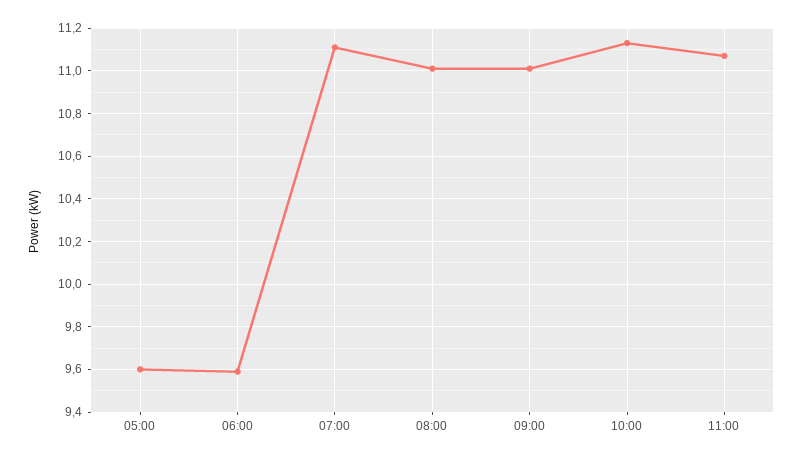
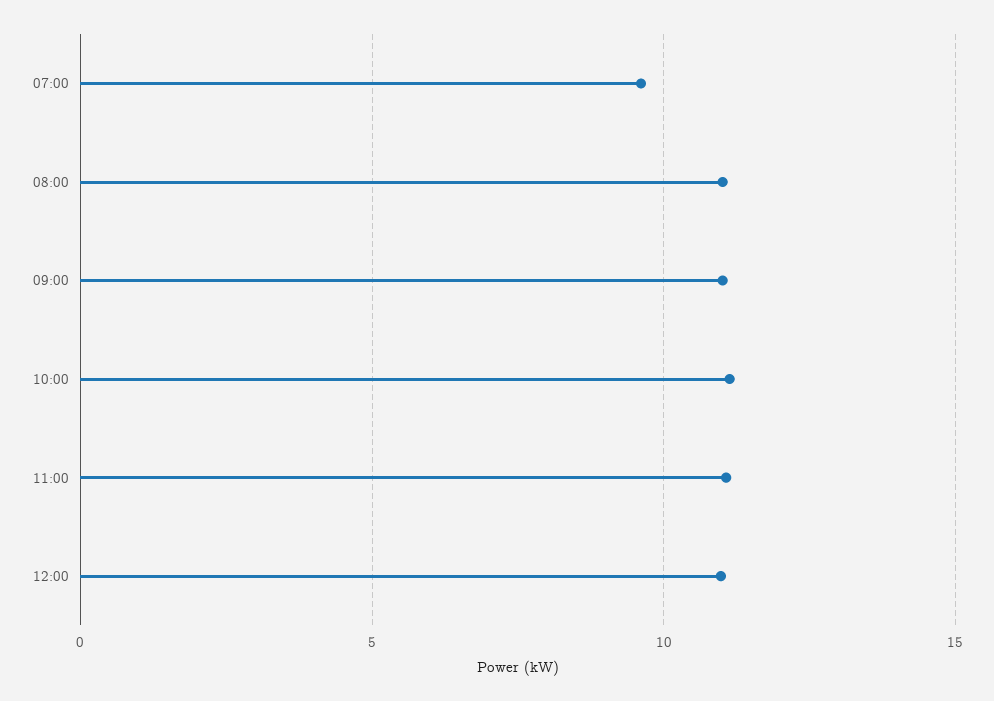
05:00: 9.6 -> none
06:00: 9.6 -> none
07:00: 11.1 -> 9.5
12:00: none -> 11

